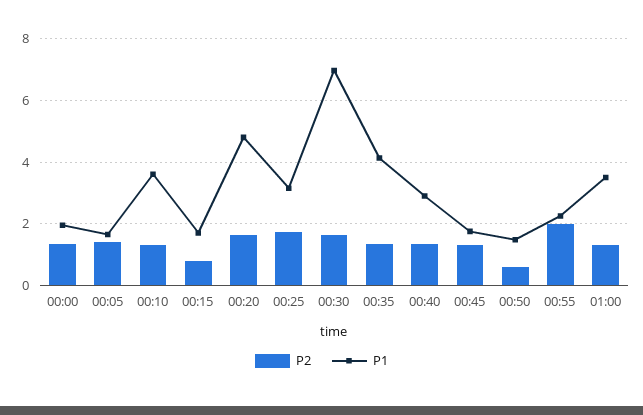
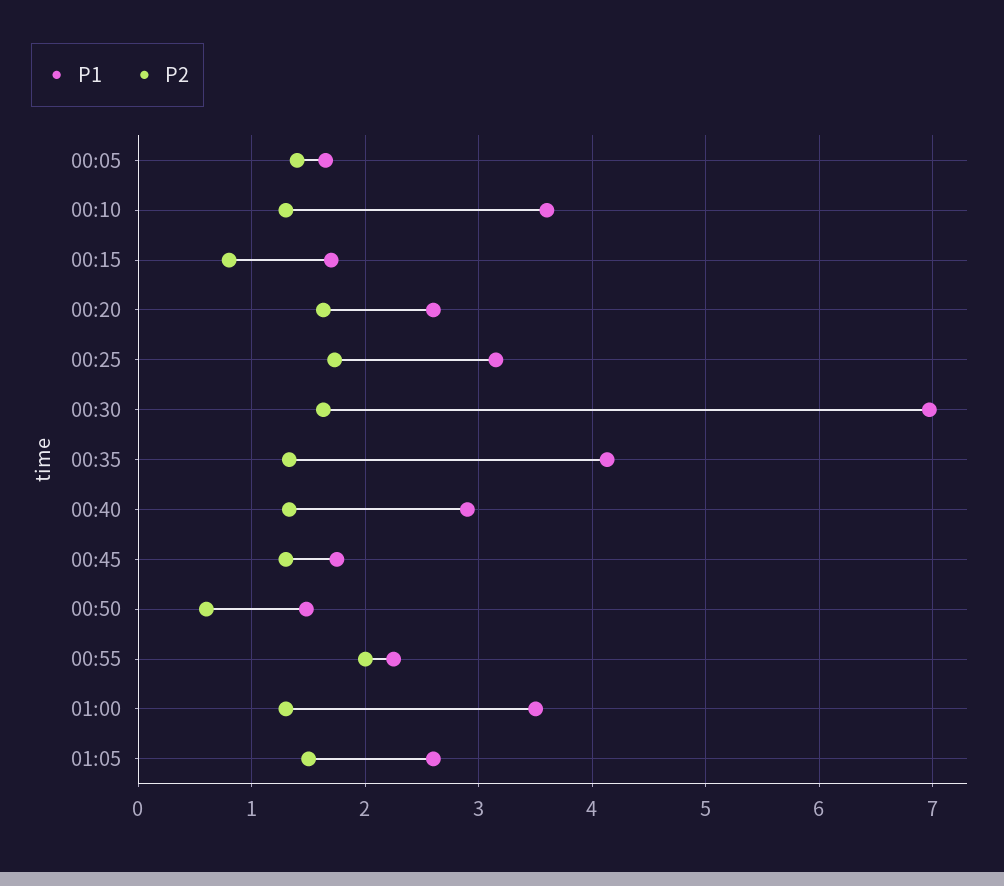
P2, 00:00: 1.4 -> none
P1, 00:00: 2 -> none
P1, 00:20: 4.8 -> 2.6
P1, 01:05: none -> 2.6
P2, 01:05: none -> 1.5

